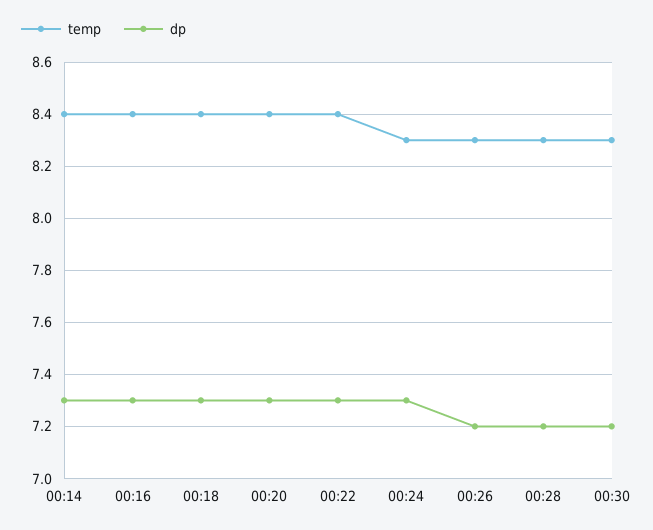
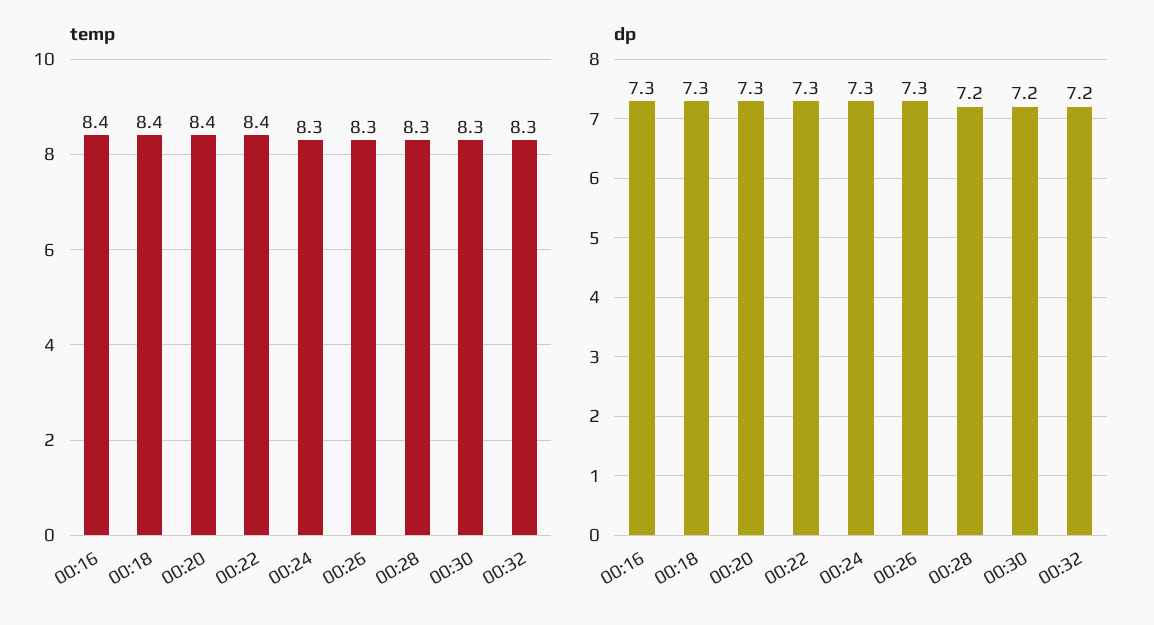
temp, 00:14: 8.4 -> none
dp, 00:14: 7.3 -> none
dp, 00:26: 7.2 -> 7.3
temp, 00:32: none -> 8.3
dp, 00:32: none -> 7.2

